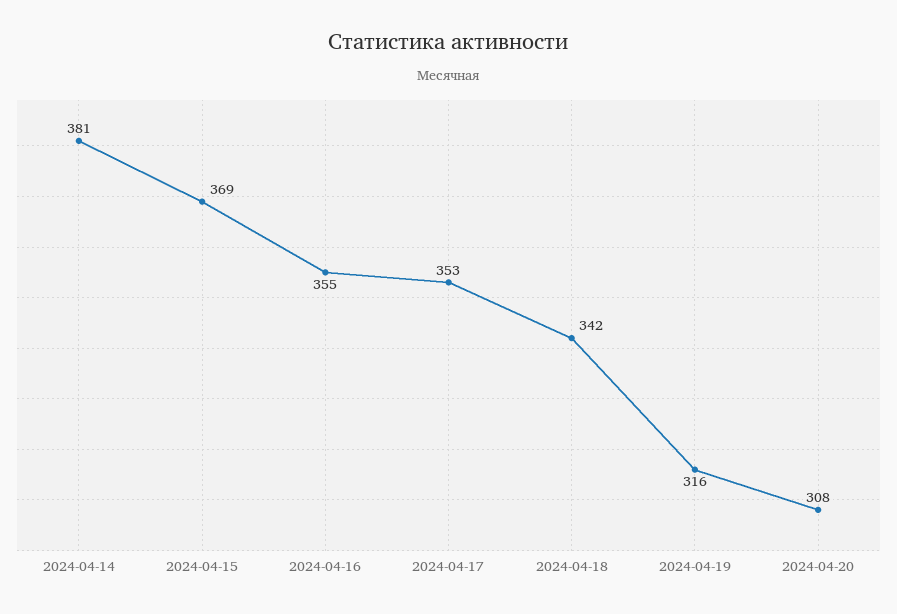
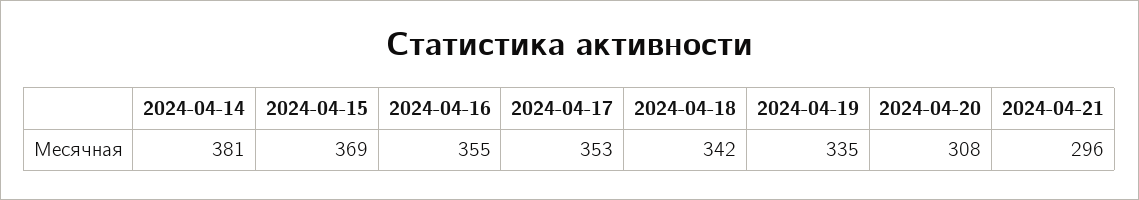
2024-04-19: 316 -> 335
2024-04-21: none -> 296

